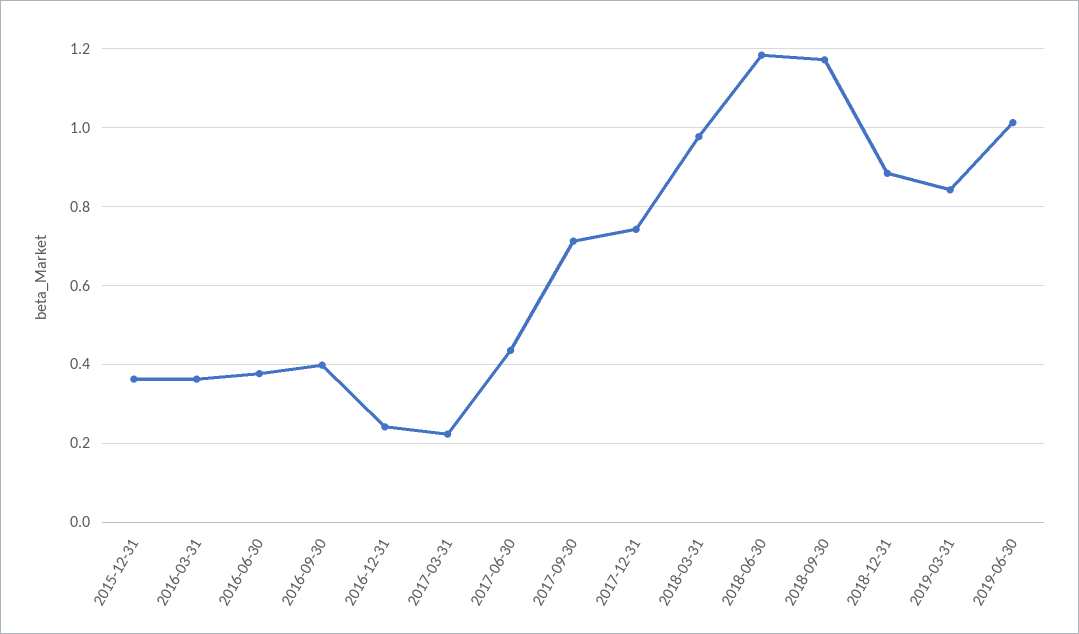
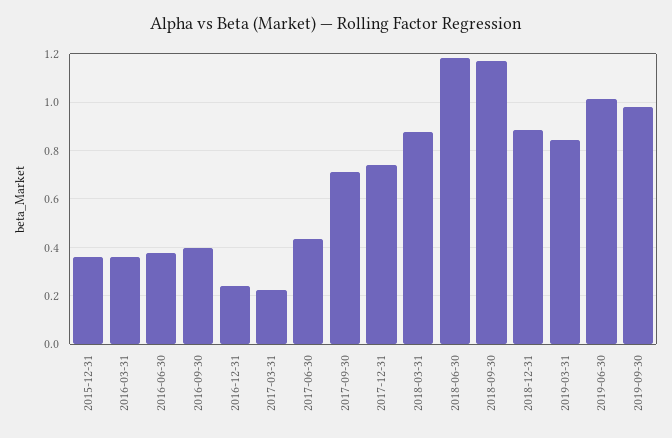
2018-03-31: 0.98 -> 0.875
2019-09-30: none -> 0.975

